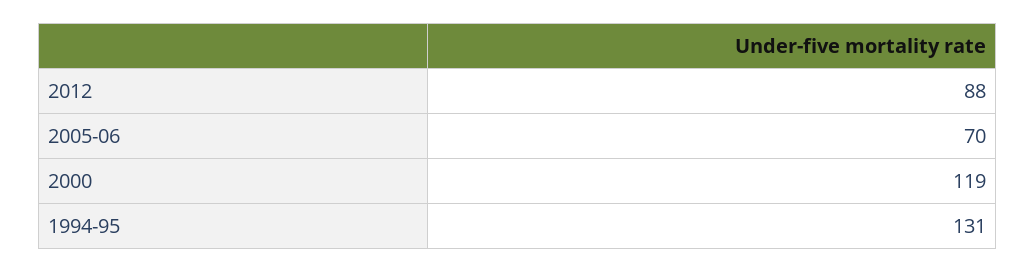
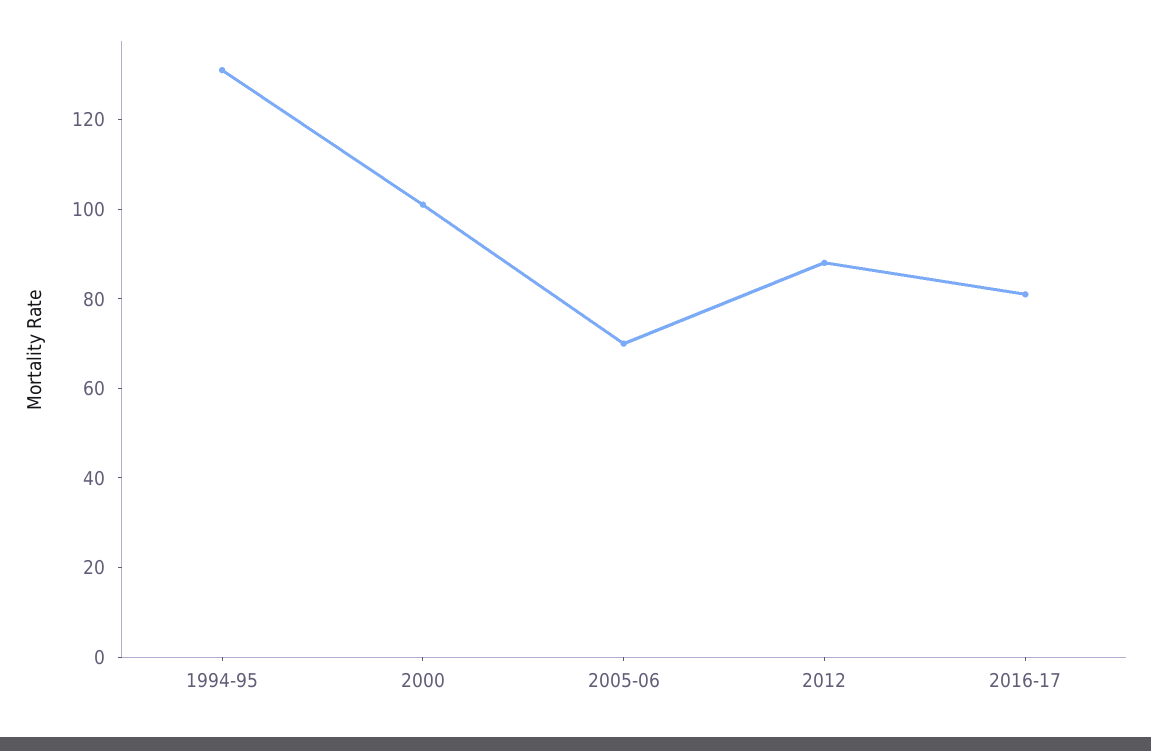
2000: 119 -> 100
2016-17: none -> 80

